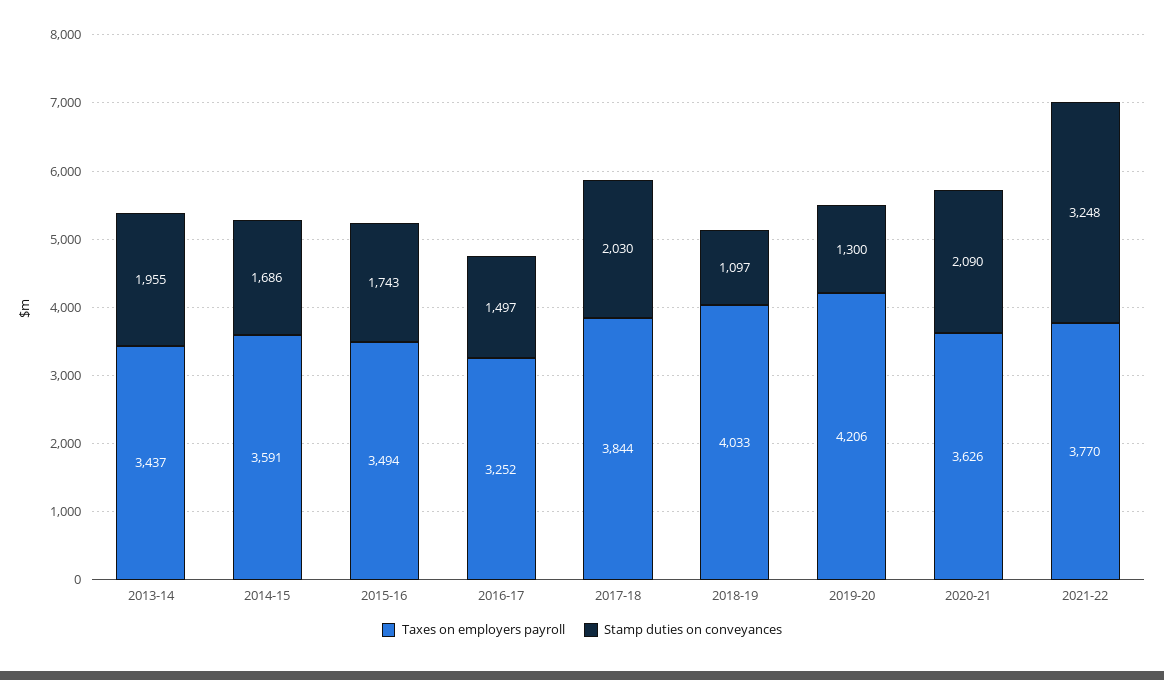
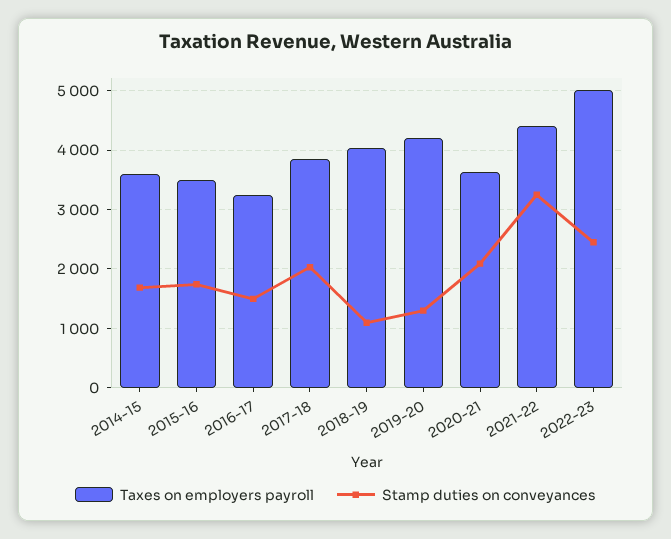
Taxes on employers payroll, 2013-14: 3437 -> none
Stamp duties on conveyances, 2013-14: 1955 -> none
Taxes on employers payroll, 2021-22: 3770 -> 4400
Taxes on employers payroll, 2022-23: none -> 5000
Stamp duties on conveyances, 2022-23: none -> 2400

